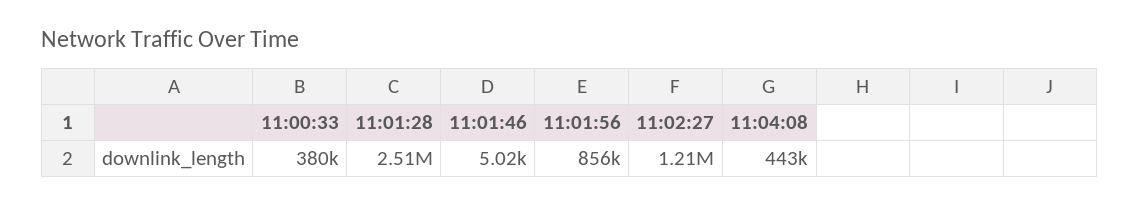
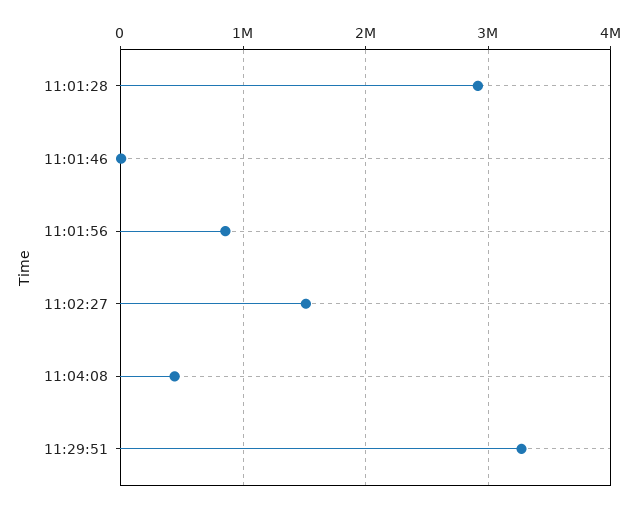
11:00:33: 380000 -> none
11:01:28: 2510000 -> 2900000
11:02:27: 1210000 -> 1500000
11:29:51: none -> 3300000

